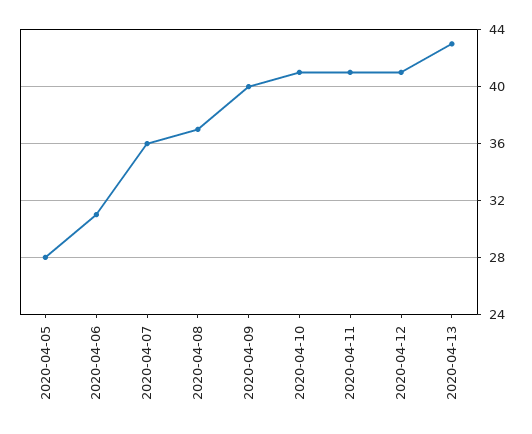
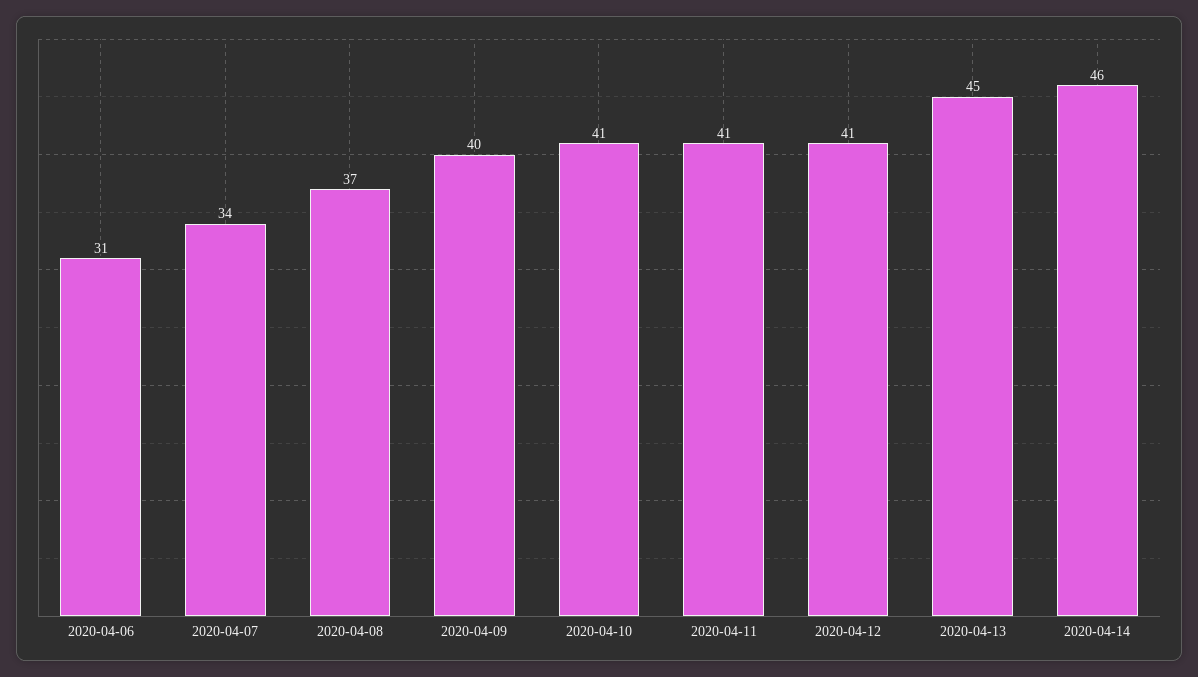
2020-04-05: 28 -> none
2020-04-07: 36 -> 34
2020-04-13: 43 -> 45
2020-04-14: none -> 46

